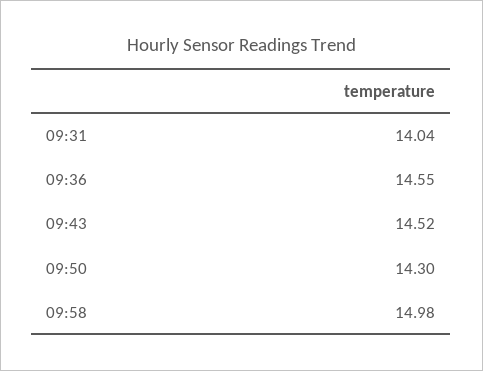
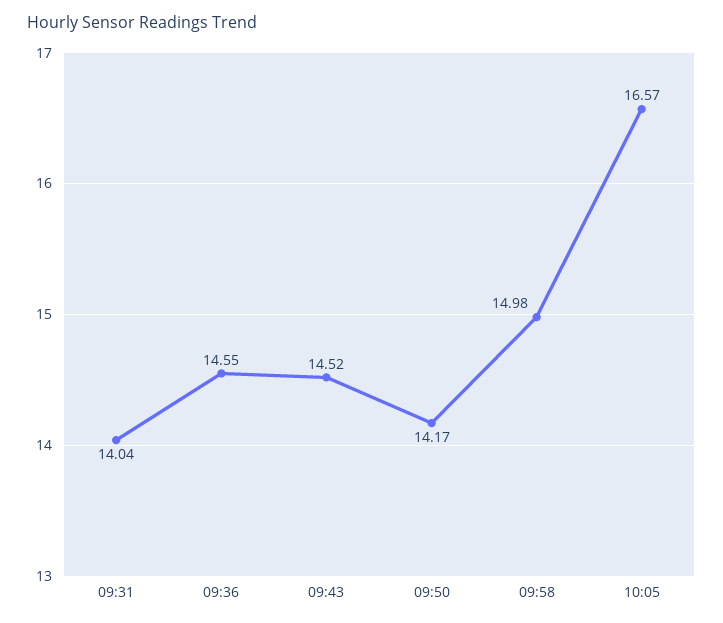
09:50: 14.3 -> 14.17
10:05: none -> 16.57

